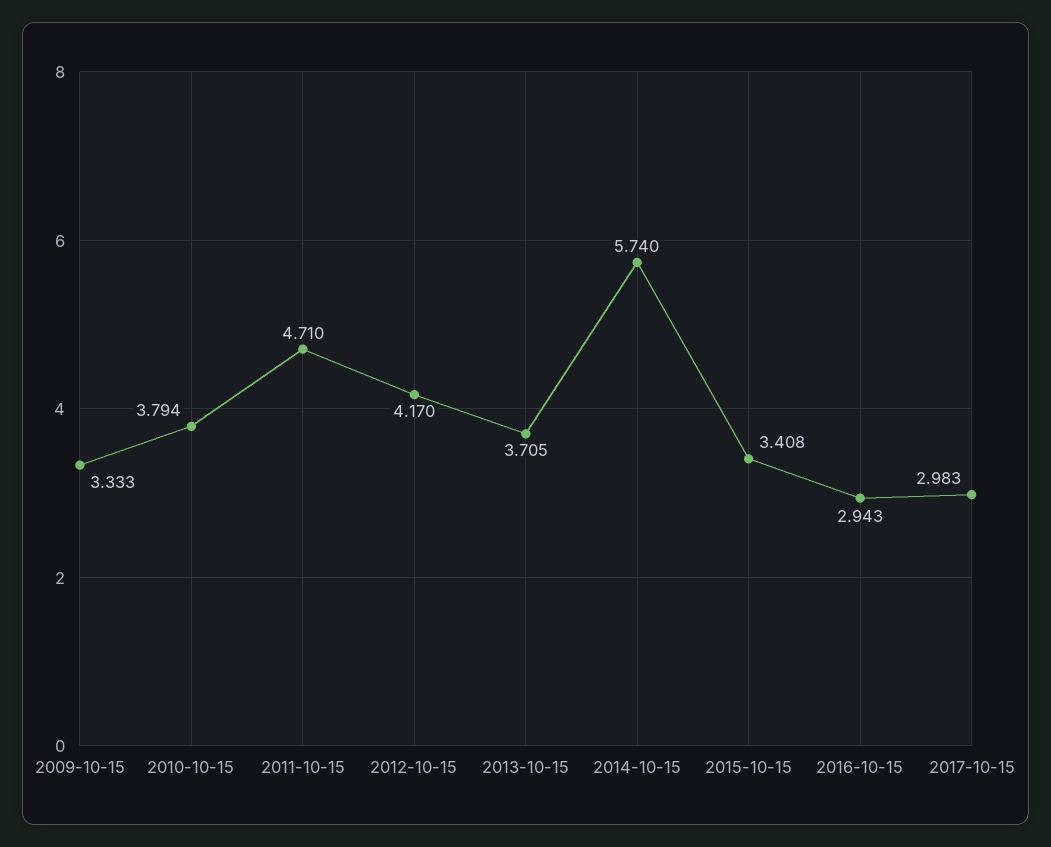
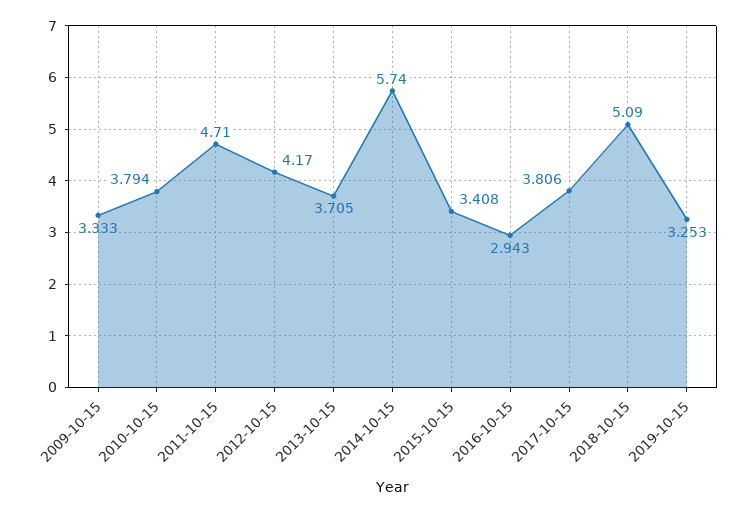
2017-10-15: 2.983 -> 3.806
2018-10-15: none -> 5.09
2019-10-15: none -> 3.253

